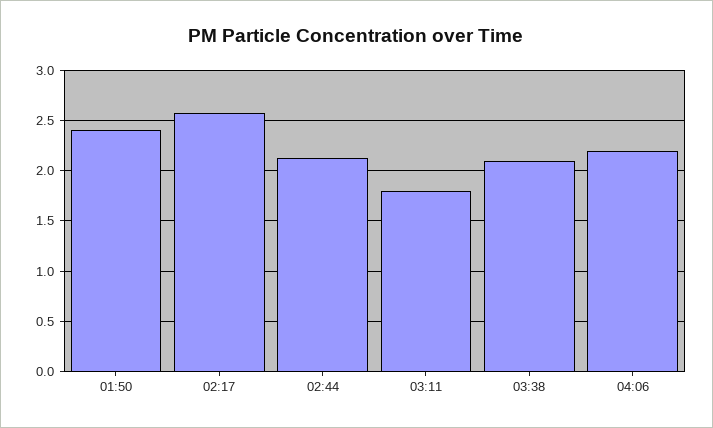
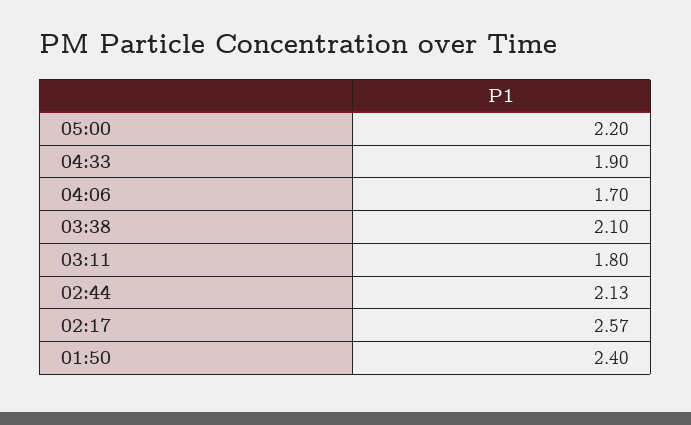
04:06: 2.2 -> 1.7
05:00: none -> 2.2
04:33: none -> 1.9

